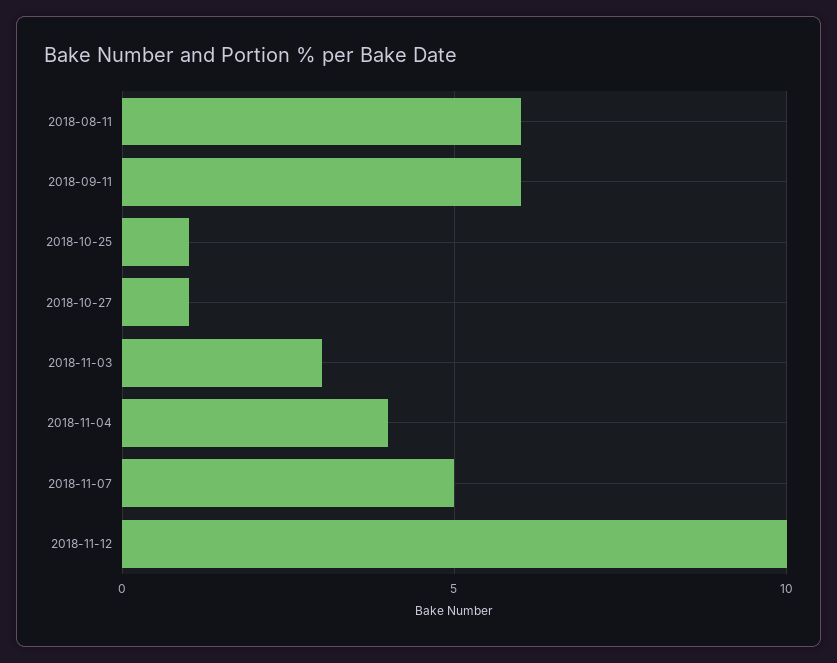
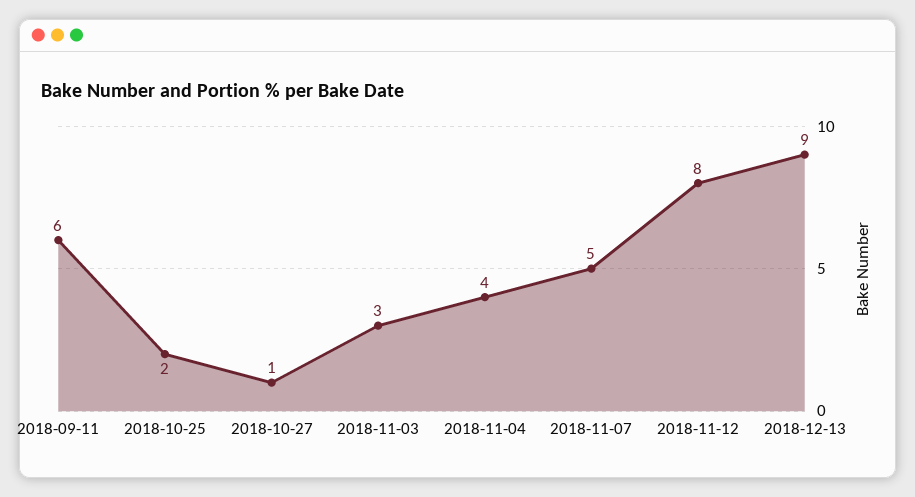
2018-08-11: 6 -> none
2018-10-25: 1 -> 2
2018-11-12: 10 -> 8
2018-12-13: none -> 9

